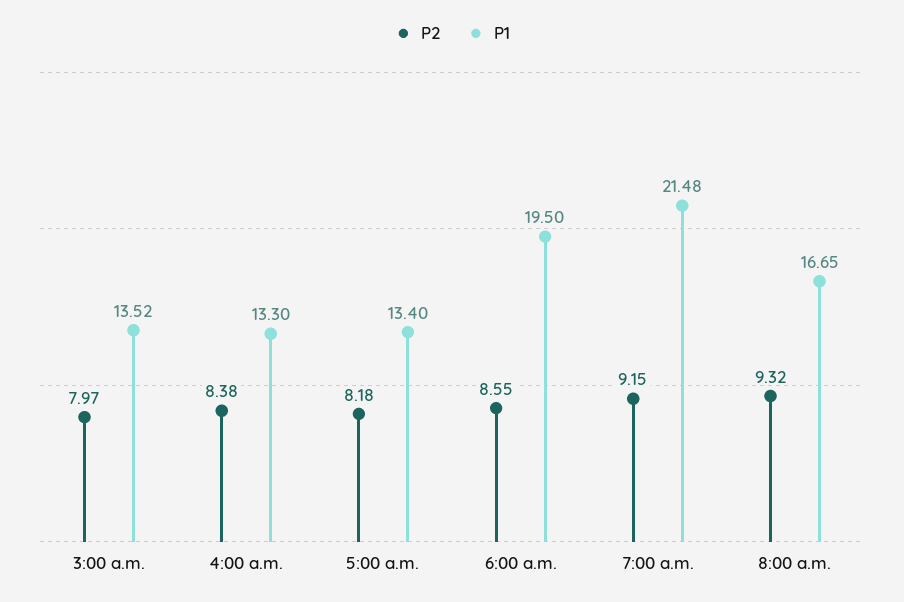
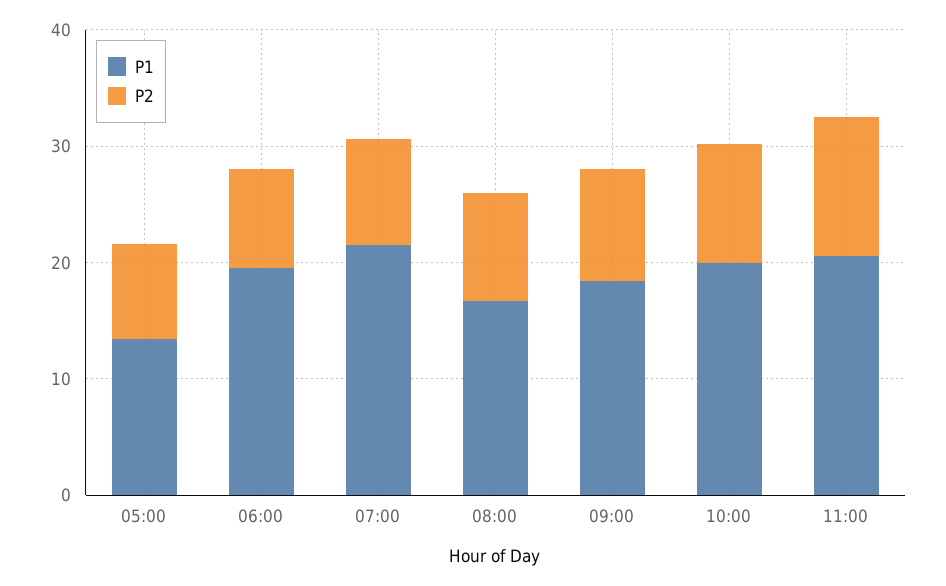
P2, 3:00 a.m.: 7.97 -> none
P1, 3:00 a.m.: 13.52 -> none
P2, 4:00 a.m.: 8.38 -> none
P1, 4:00 a.m.: 13.3 -> none
P1, 09:00: none -> 18
P2, 09:00: none -> 10
P1, 10:00: none -> 20
P2, 10:00: none -> 10
P1, 11:00: none -> 20
P2, 11:00: none -> 12

